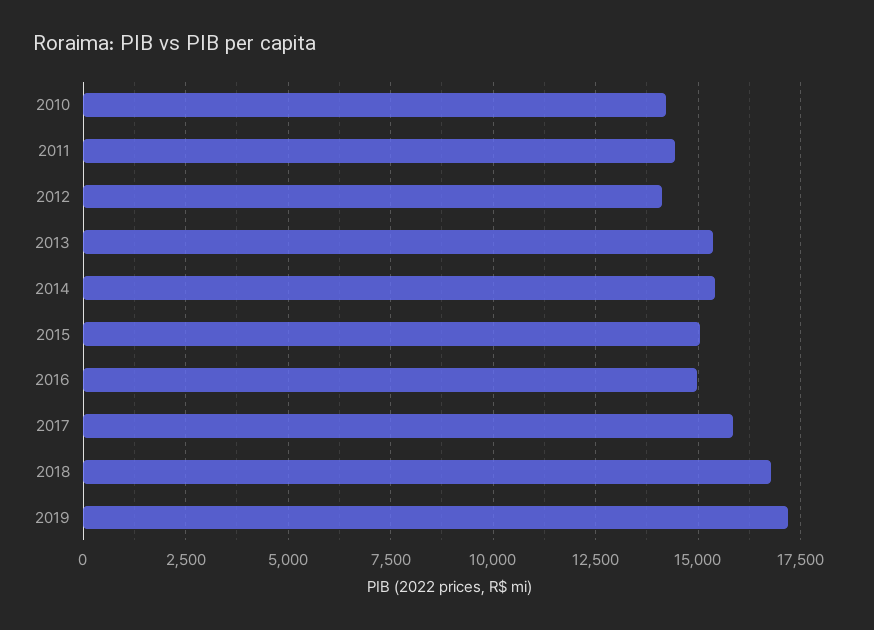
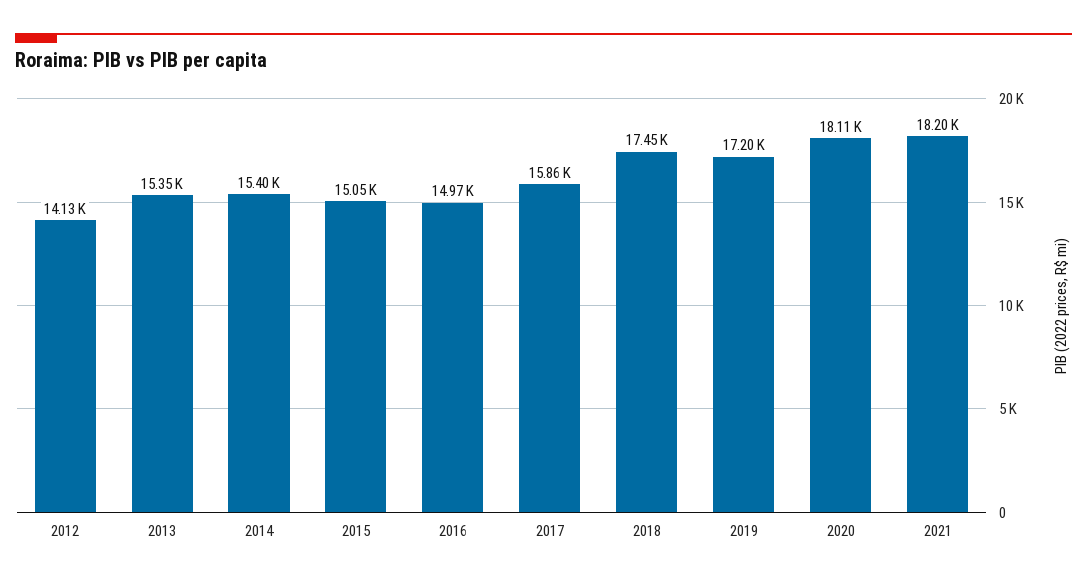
2010: 14250 -> none
2011: 14500 -> none
2018: 16750 -> 17450
2020: none -> 18110
2021: none -> 18200

